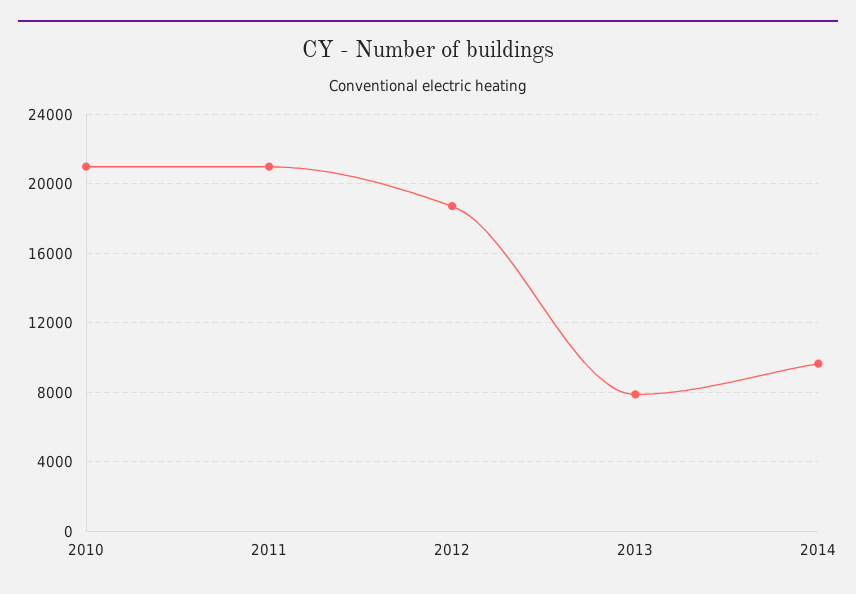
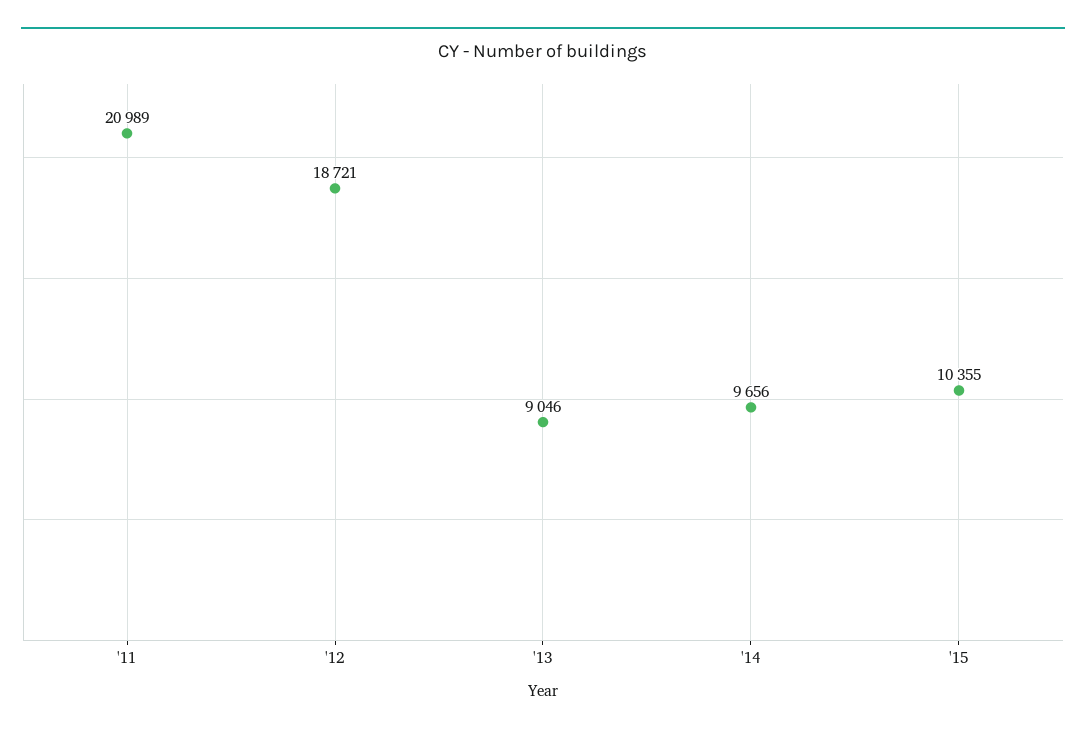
2010: 21000 -> none
2013: 8000 -> 9046
'15: none -> 10355

